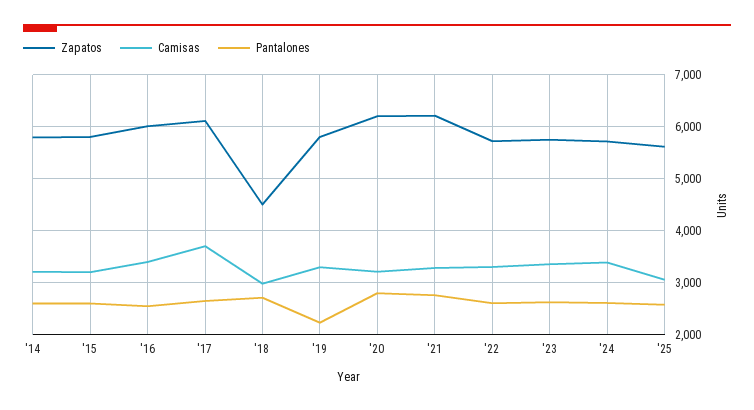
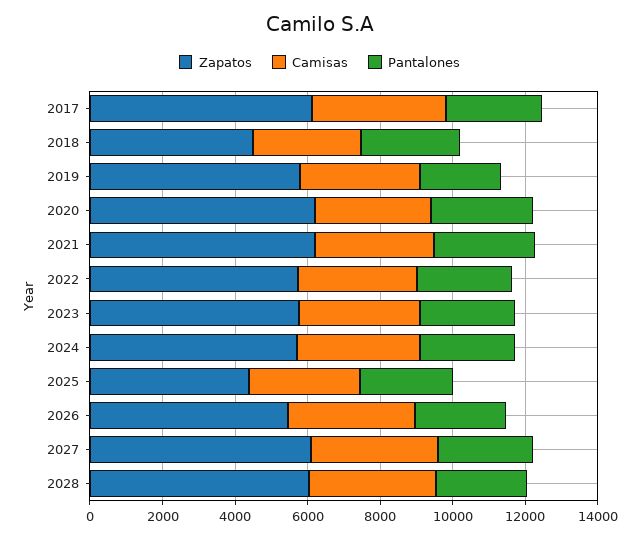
Zapatos, '14: 5800 -> none
Camisas, '14: 3200 -> none
Pantalones, '14: 2600 -> none
Zapatos, '15: 5800 -> none
Camisas, '15: 3200 -> none
Pantalones, '15: 2600 -> none
Zapatos, '16: 6000 -> none
Camisas, '16: 3400 -> none
Pantalones, '16: 2600 -> none
Zapatos, '25: 5600 -> 4500
Zapatos, 2026: none -> 5500
Camisas, 2026: none -> 3500
Pantalones, 2026: none -> 2500
Zapatos, 2027: none -> 6000
Camisas, 2027: none -> 3500
Pantalones, 2027: none -> 2500
Zapatos, 2028: none -> 6000
Camisas, 2028: none -> 3500
Pantalones, 2028: none -> 2500

